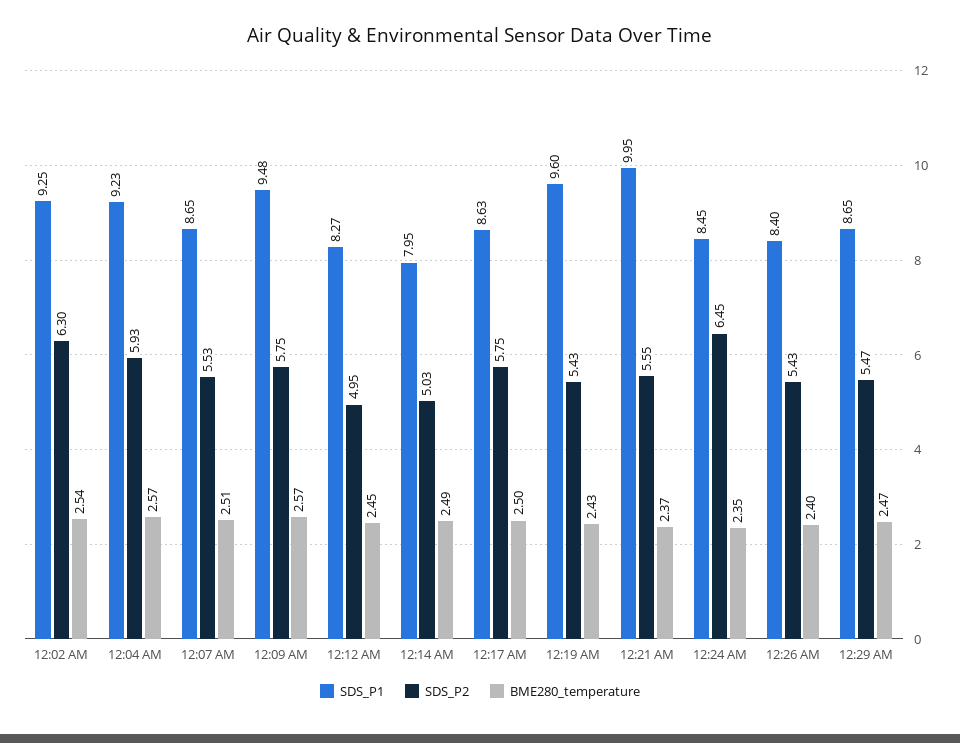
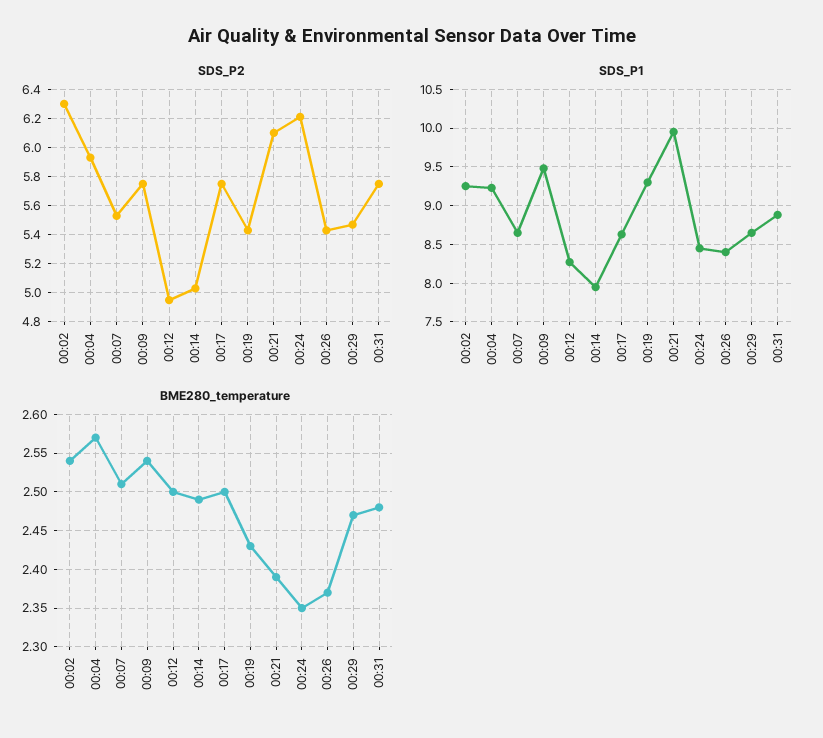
BME280_temperature, 12:09 AM: 2.57 -> 2.54
BME280_temperature, 12:12 AM: 2.45 -> 2.5
SDS_P1, 12:19 AM: 9.6 -> 9.3
SDS_P2, 12:21 AM: 5.55 -> 6.1
BME280_temperature, 12:21 AM: 2.37 -> 2.39
SDS_P2, 12:24 AM: 6.45 -> 6.2
BME280_temperature, 12:26 AM: 2.4 -> 2.37
SDS_P2, 00:31: none -> 5.75
SDS_P1, 00:31: none -> 8.9
BME280_temperature, 00:31: none -> 2.48

